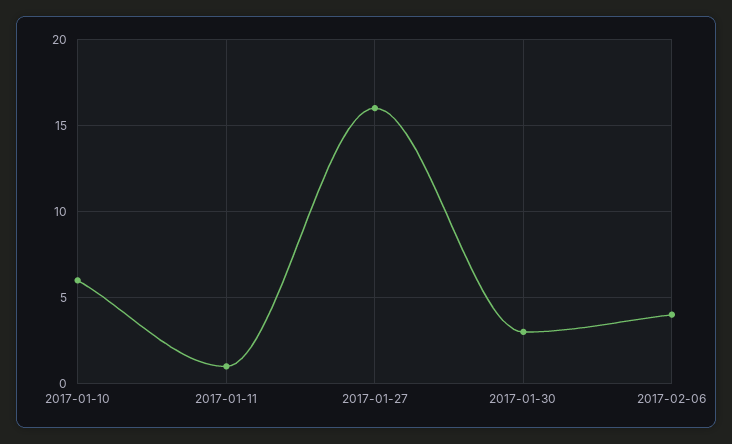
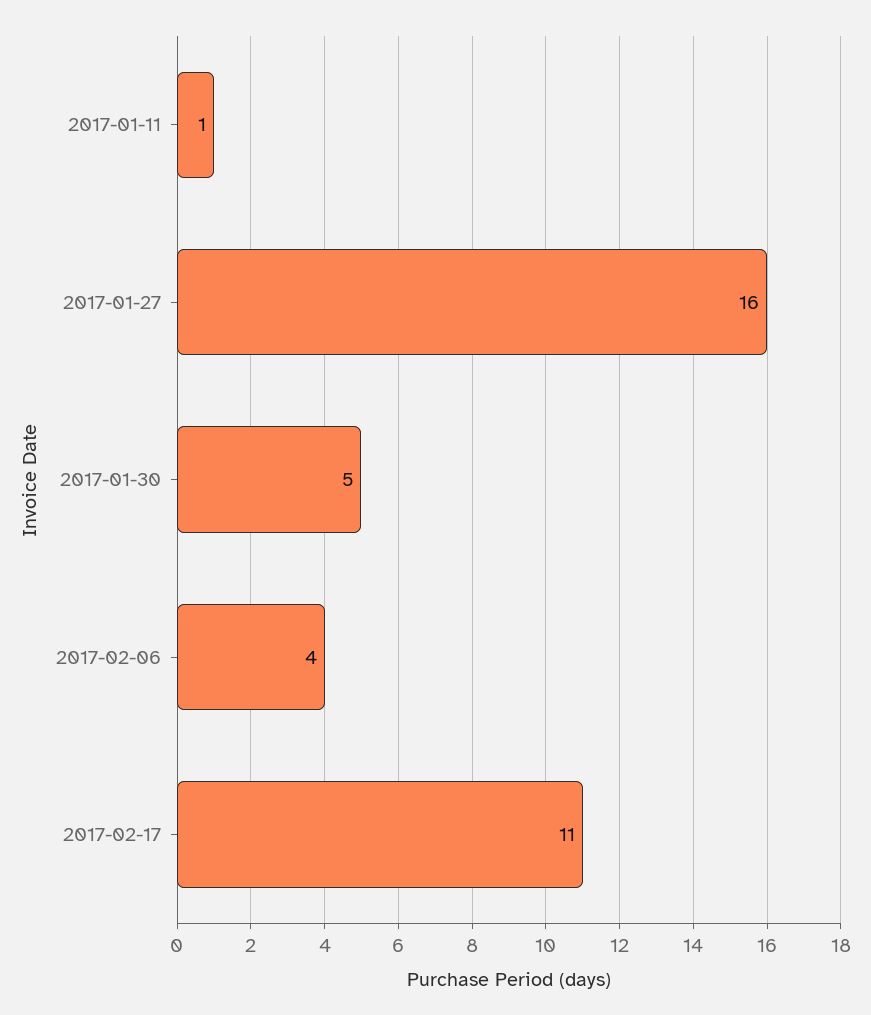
2017-01-10: 6 -> none
2017-01-30: 3 -> 5
2017-02-17: none -> 11

